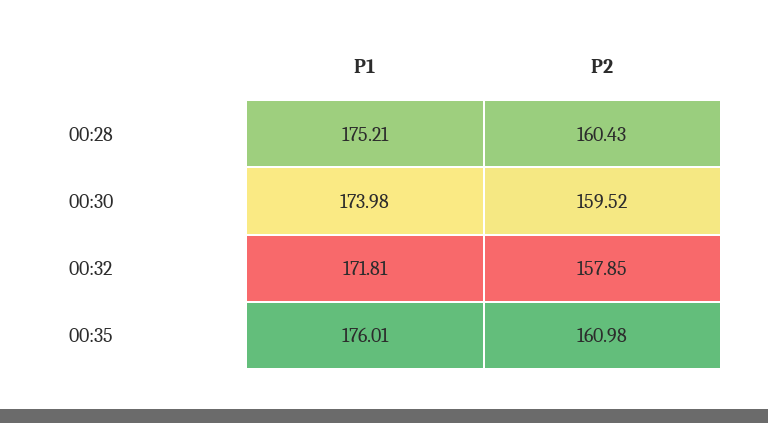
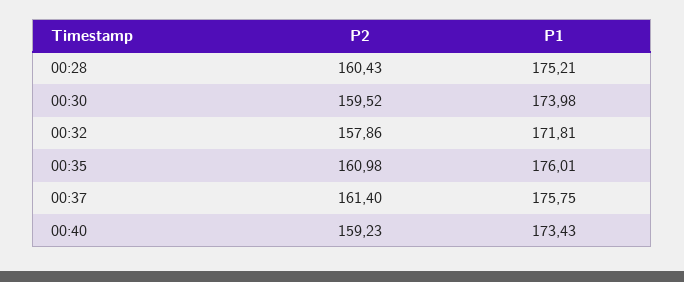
P2, 00:32: 157.85 -> 157.86
P2, 00:37: none -> 161.4
P1, 00:37: none -> 175.75
P2, 00:40: none -> 159.23
P1, 00:40: none -> 173.43

